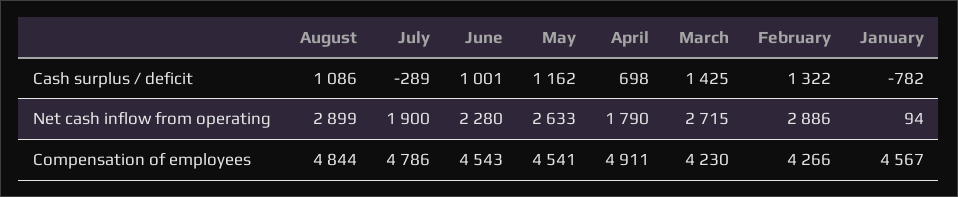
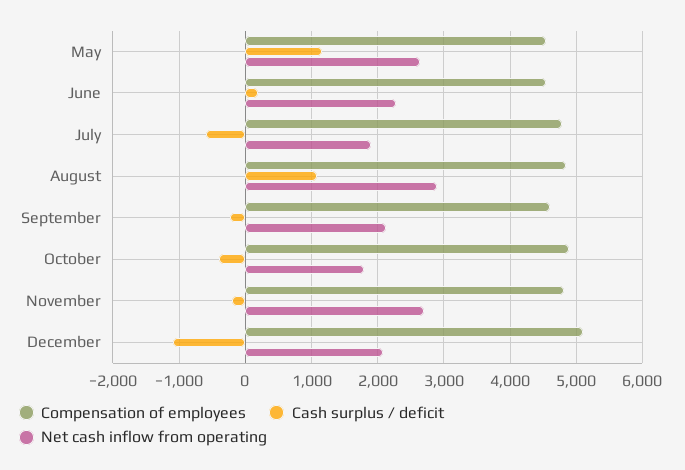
Cash surplus / deficit, July: -289 -> -600
Cash surplus / deficit, June: 1001 -> 200
Cash surplus / deficit, April: 698 -> none
Cash surplus / deficit, March: 1425 -> none
Cash surplus / deficit, February: 1322 -> none
Cash surplus / deficit, January: -782 -> none
Net cash inflow from operating, April: 1790 -> none
Net cash inflow from operating, March: 2715 -> none
Net cash inflow from operating, February: 2886 -> none
Net cash inflow from operating, January: 94 -> none
Compensation of employees, April: 4911 -> none
Compensation of employees, March: 4230 -> none
Compensation of employees, February: 4266 -> none
Compensation of employees, January: 4567 -> none
Compensation of employees, September: none -> 4600
Cash surplus / deficit, September: none -> -200
Net cash inflow from operating, September: none -> 2100
Compensation of employees, October: none -> 4900
Cash surplus / deficit, October: none -> -400
Net cash inflow from operating, October: none -> 1800
Compensation of employees, November: none -> 4800
Cash surplus / deficit, November: none -> -200
Net cash inflow from operating, November: none -> 2700
Compensation of employees, December: none -> 5100
Cash surplus / deficit, December: none -> -1100
Net cash inflow from operating, December: none -> 2100

